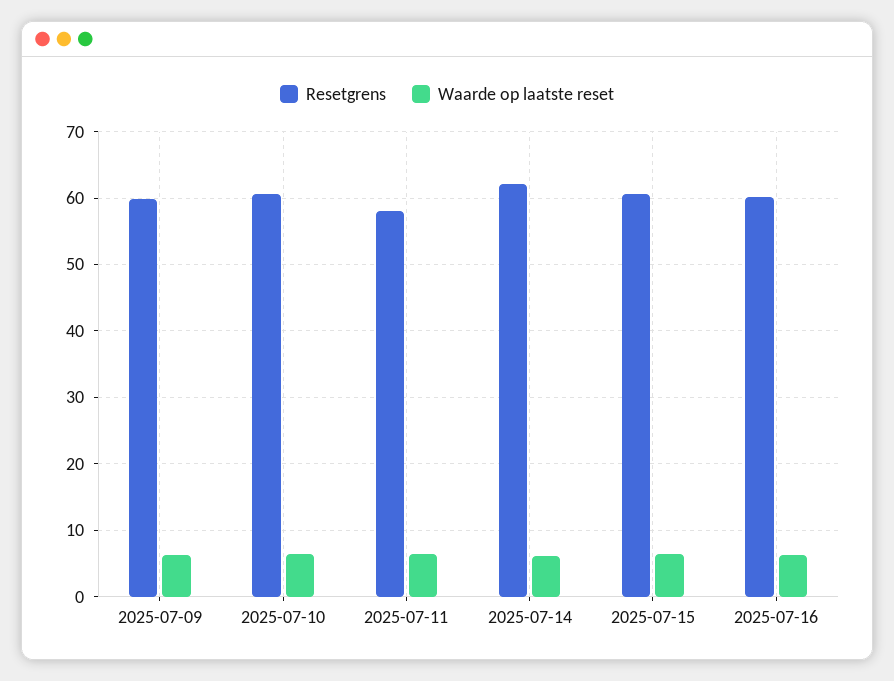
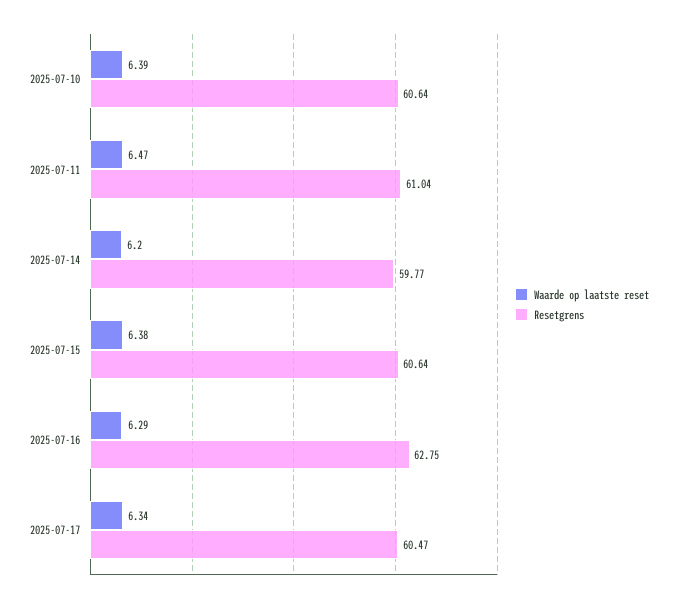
Resetgrens, 2025-07-09: 60 -> none
Waarde op laatste reset, 2025-07-09: 6 -> none
Resetgrens, 2025-07-11: 58 -> 61.04
Resetgrens, 2025-07-14: 62 -> 59.77
Resetgrens, 2025-07-16: 60 -> 62.75
Waarde op laatste reset, 2025-07-17: none -> 6.34
Resetgrens, 2025-07-17: none -> 60.47

